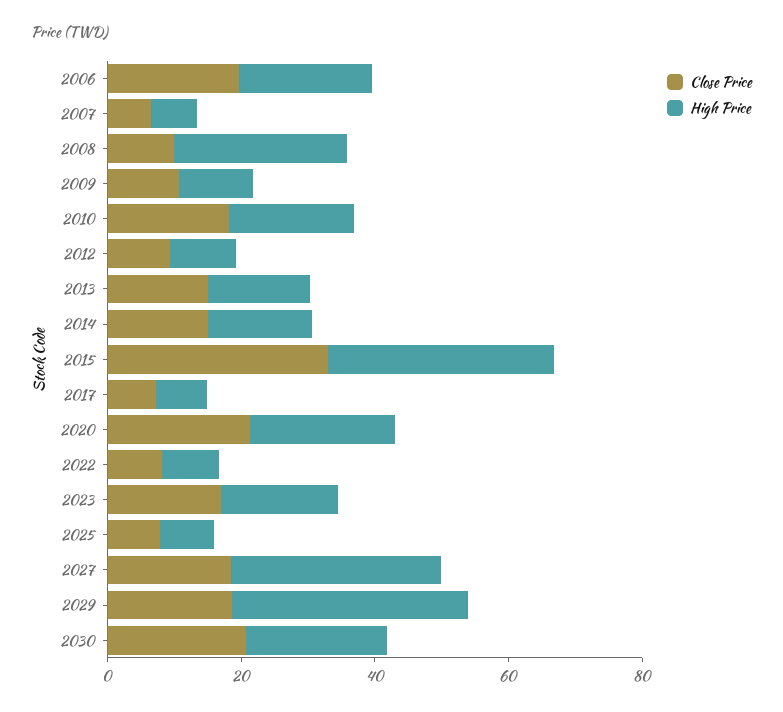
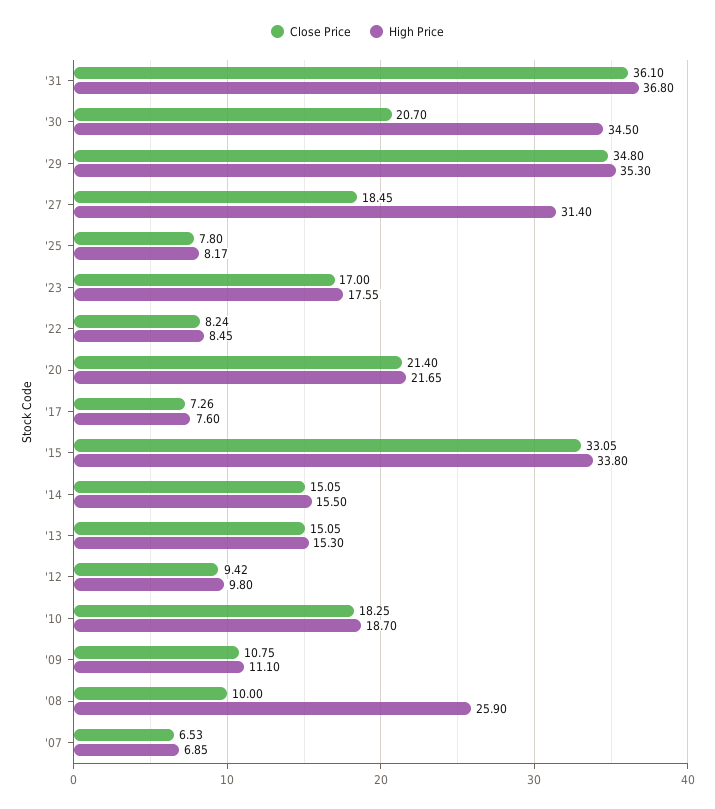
Close Price, 2006: 20 -> none
High Price, 2006: 20 -> none
Close Price, 2029: 20 -> 34.8
High Price, 2030: 20 -> 34.5
Close Price, '31: none -> 36.1
High Price, '31: none -> 36.8

